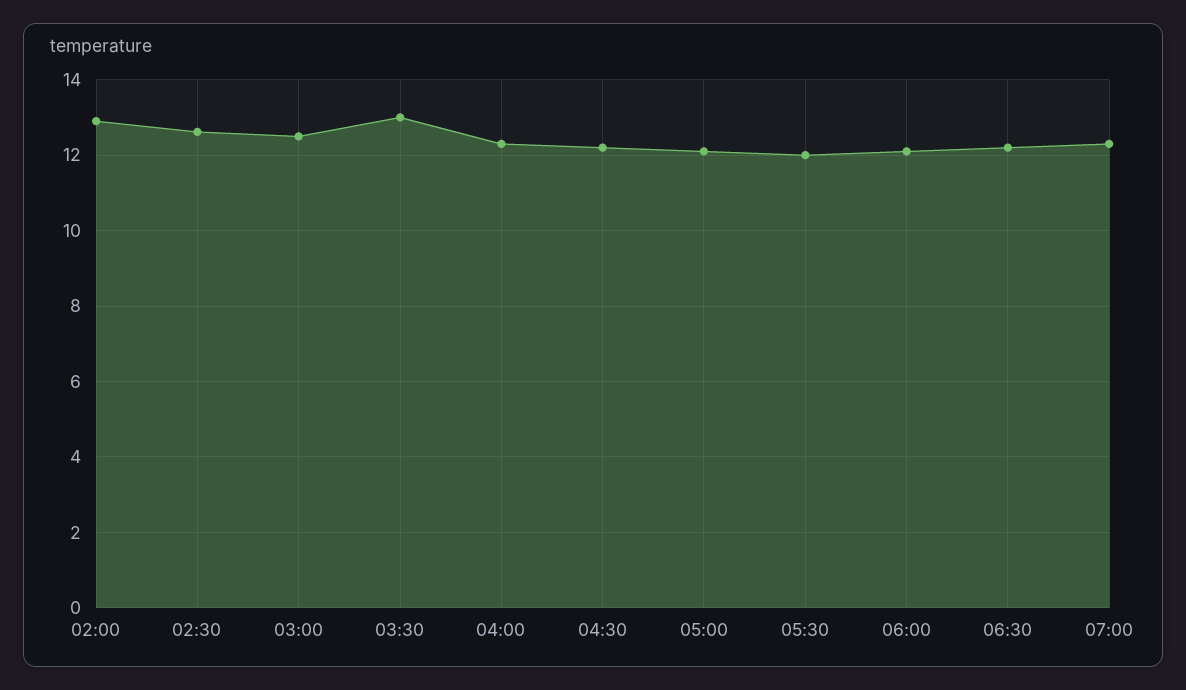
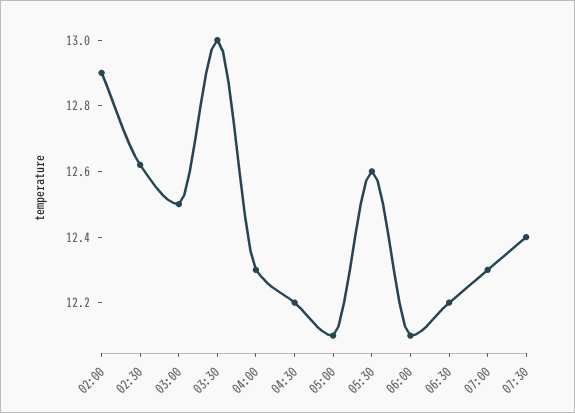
05:30: 12 -> 12.6
07:30: none -> 12.4

